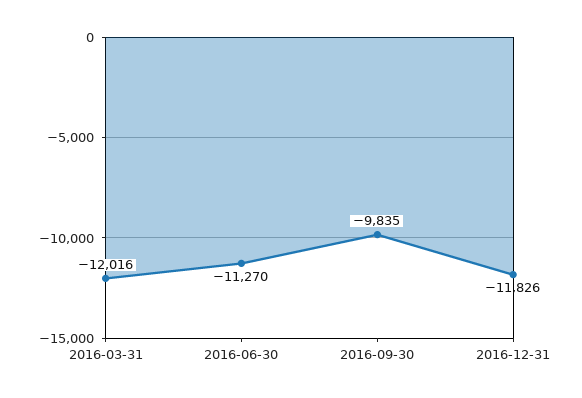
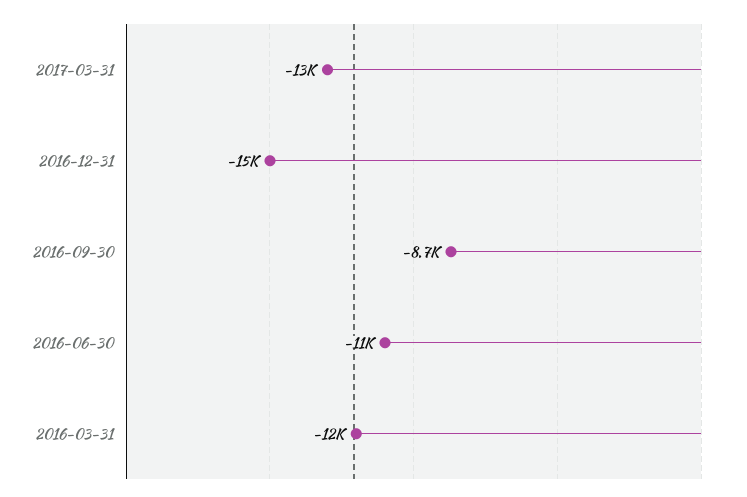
2016-09-30: -9835 -> -8700
2016-12-31: -11826 -> -15000
2017-03-31: none -> -13000

